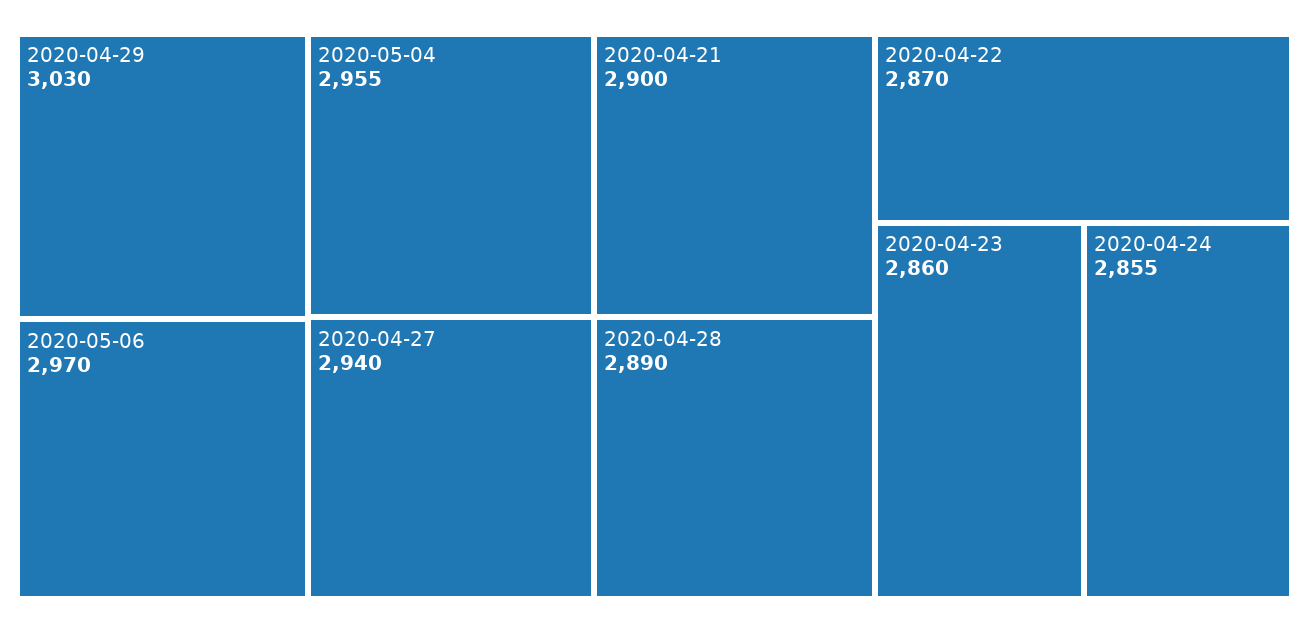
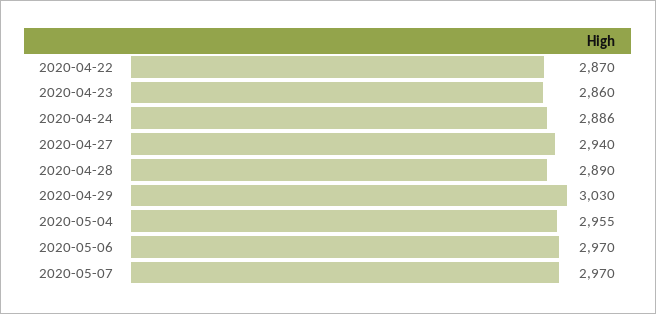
2020-04-21: 2900 -> none
2020-04-24: 2855 -> 2886
2020-05-07: none -> 2970

